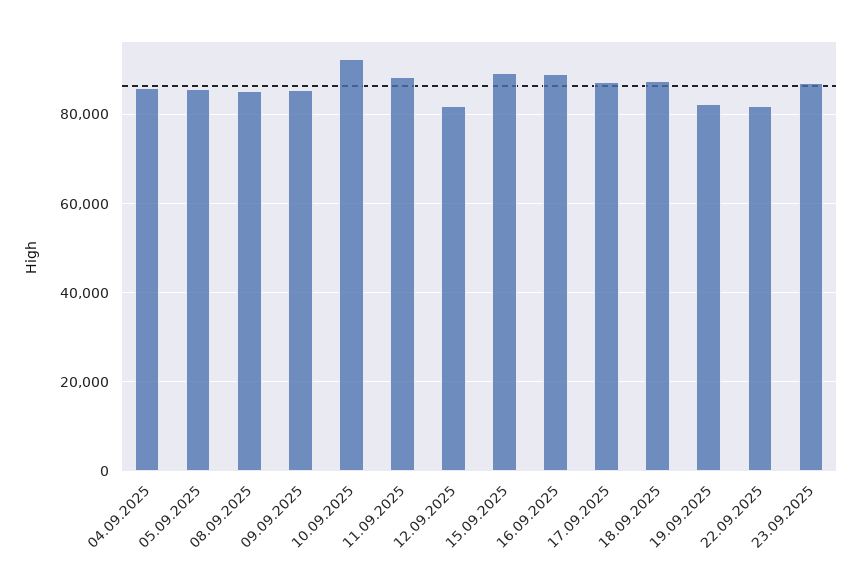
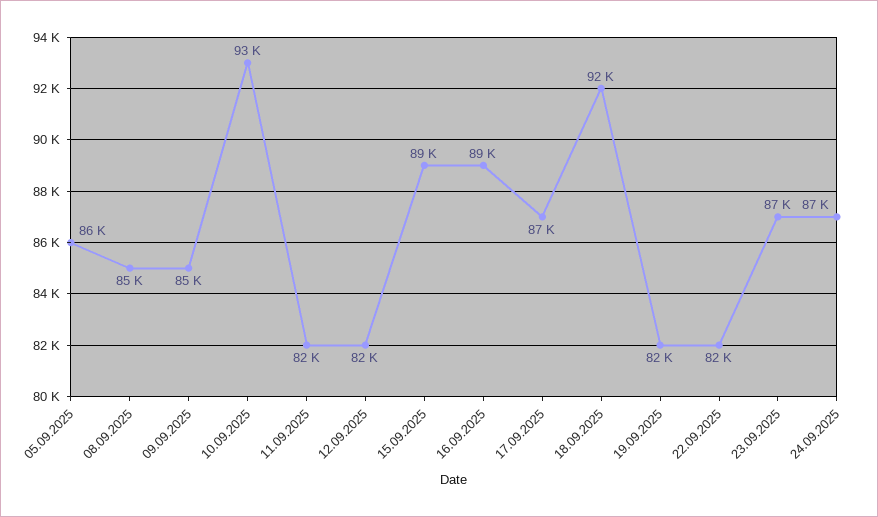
04.09.2025: 86000 -> none
11.09.2025: 88000 -> 82000
18.09.2025: 88000 -> 92000
24.09.2025: none -> 87000

